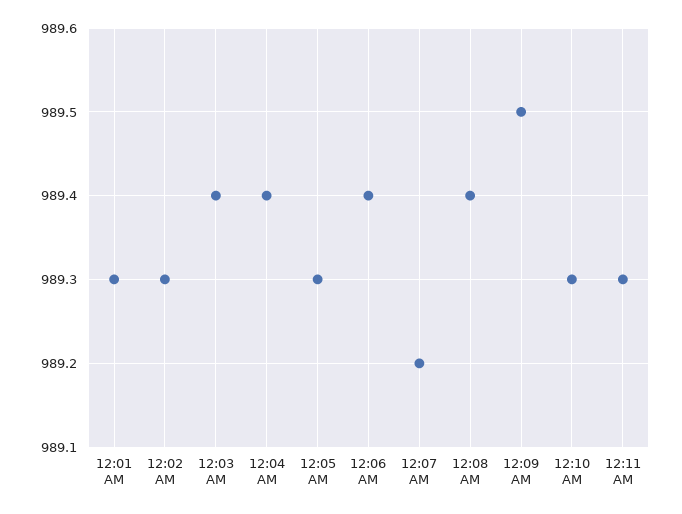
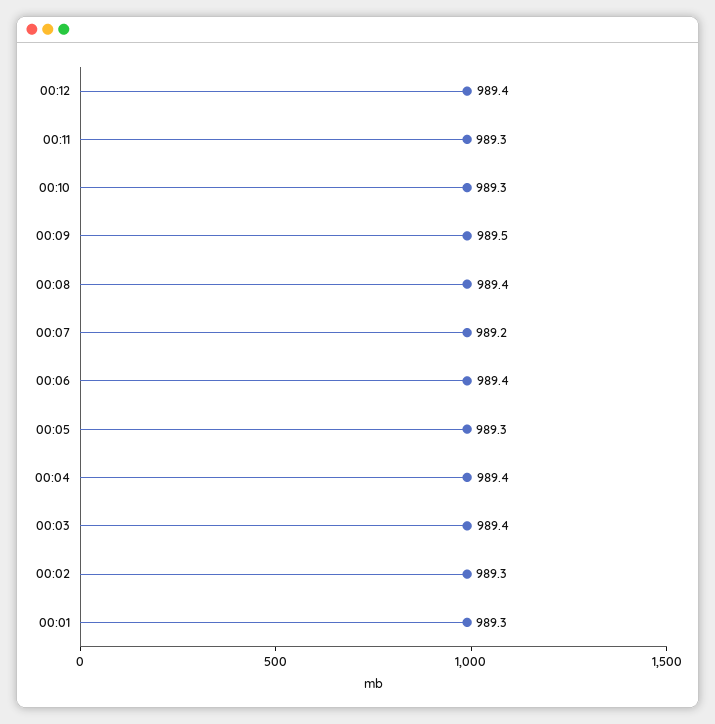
00:12: none -> 989.4

